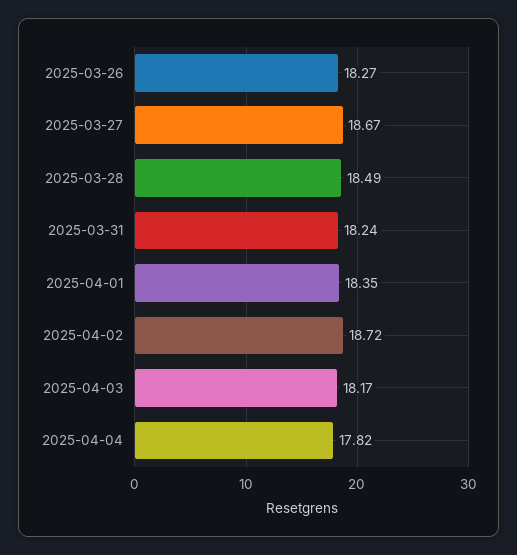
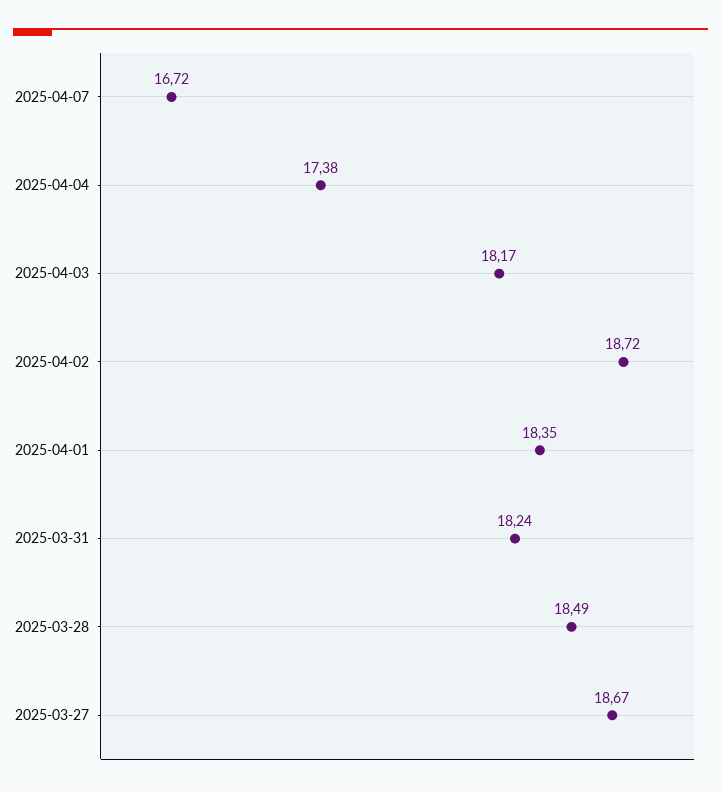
2025-03-26: 18.27 -> none
2025-04-04: 17.82 -> 17.38
2025-04-07: none -> 16.72

